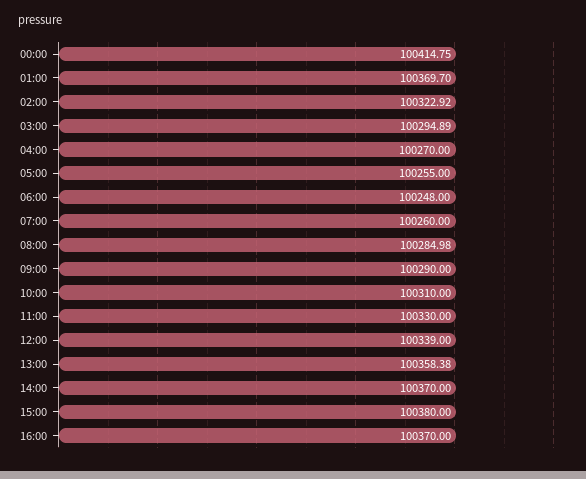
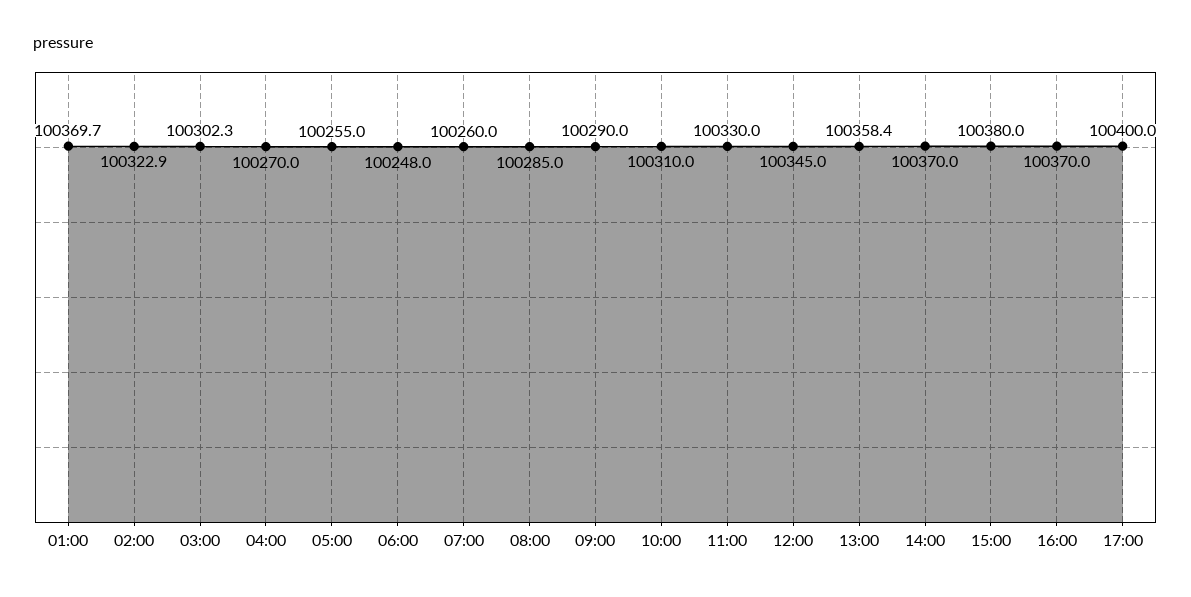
00:00: 100414.75 -> none
03:00: 100294.89 -> 100302.3
12:00: 100339 -> 100345
17:00: none -> 100400

